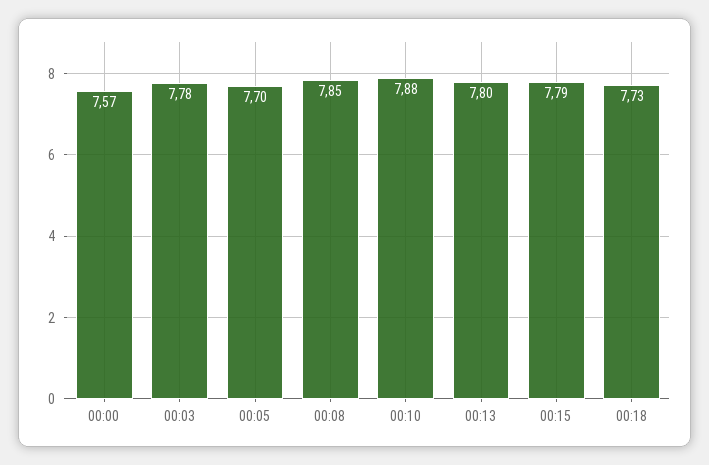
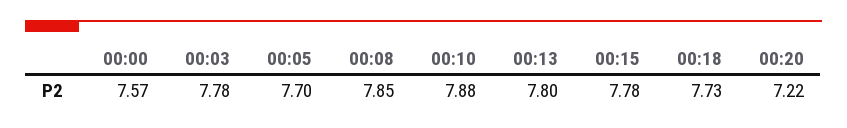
00:15: 7.79 -> 7.78
00:20: none -> 7.22

